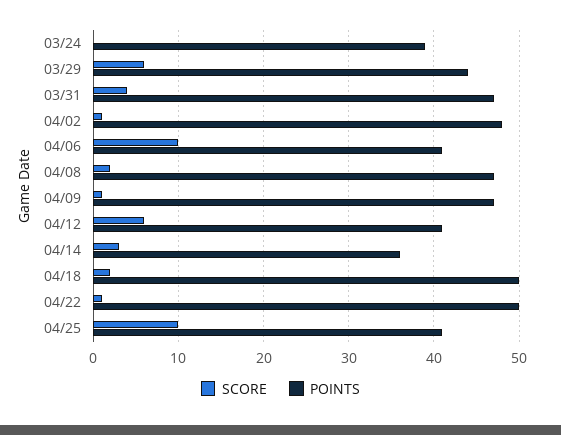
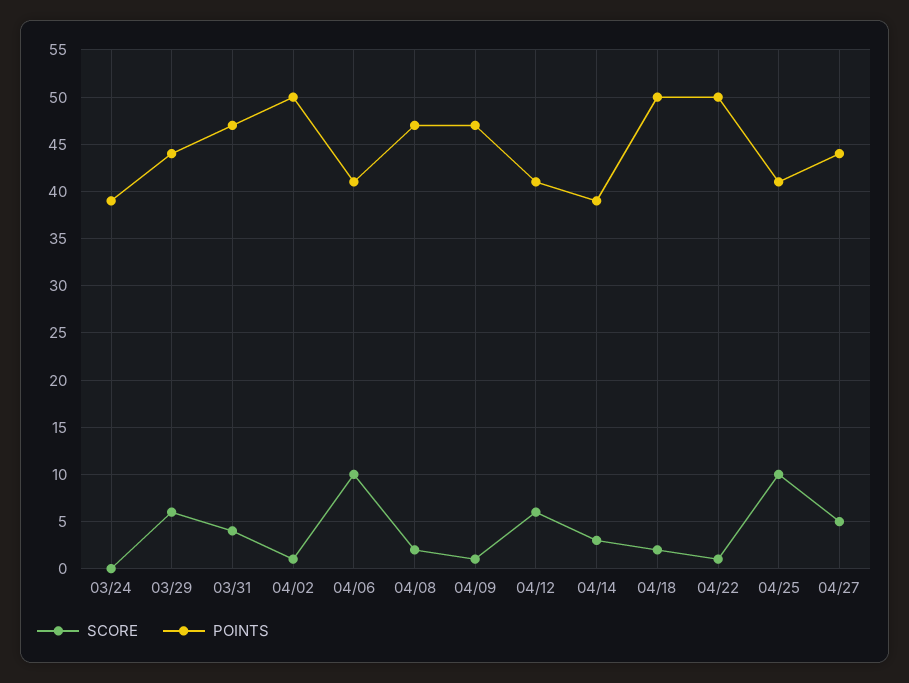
POINTS, 04/02: 48 -> 50
POINTS, 04/14: 36 -> 39
SCORE, 04/27: none -> 5
POINTS, 04/27: none -> 44

